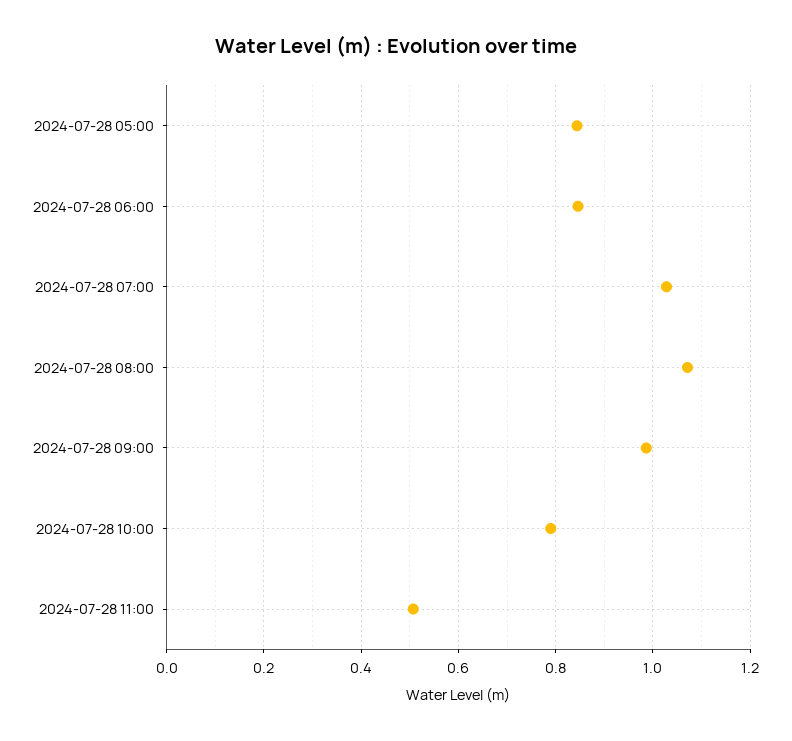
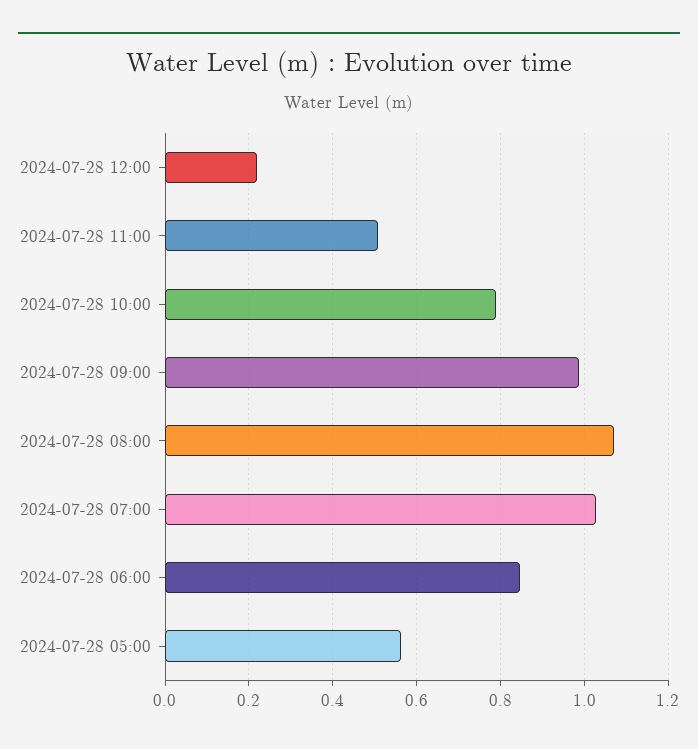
2024-07-28 05:00: 0.84 -> 0.56
2024-07-28 12:00: none -> 0.22

